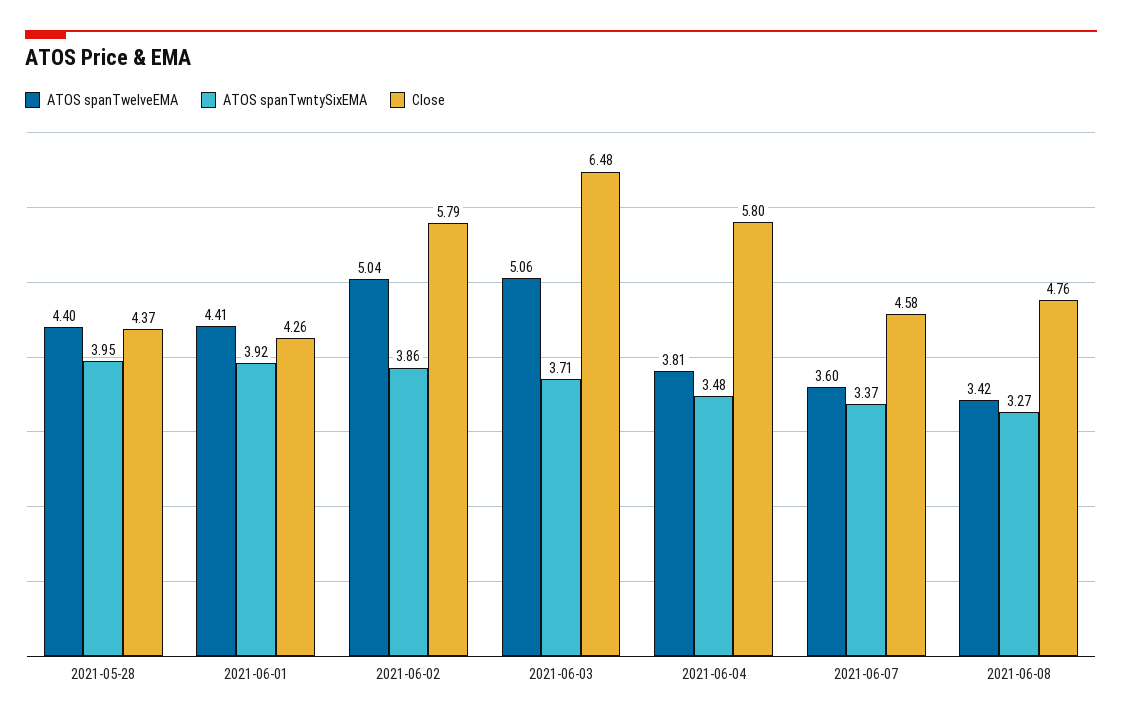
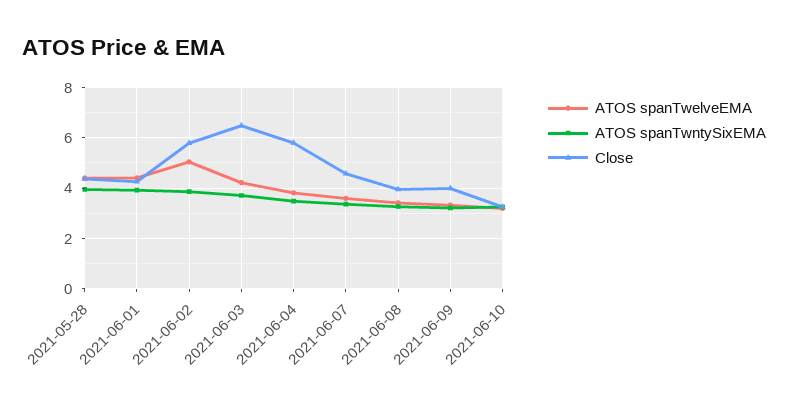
ATOS spanTwelveEMA, 2021-06-03: 5.06 -> 4.25
Close, 2021-06-08: 4.76 -> 4
ATOS spanTwelveEMA, 2021-06-09: none -> 3.25
ATOS spanTwntySixEMA, 2021-06-09: none -> 3.25
Close, 2021-06-09: none -> 4
ATOS spanTwelveEMA, 2021-06-10: none -> 3.25
ATOS spanTwntySixEMA, 2021-06-10: none -> 3.25
Close, 2021-06-10: none -> 3.25

